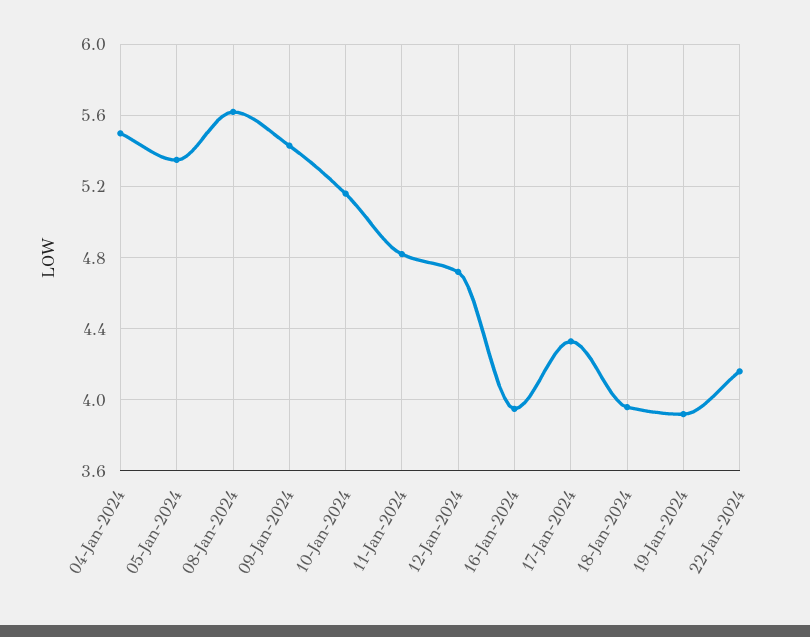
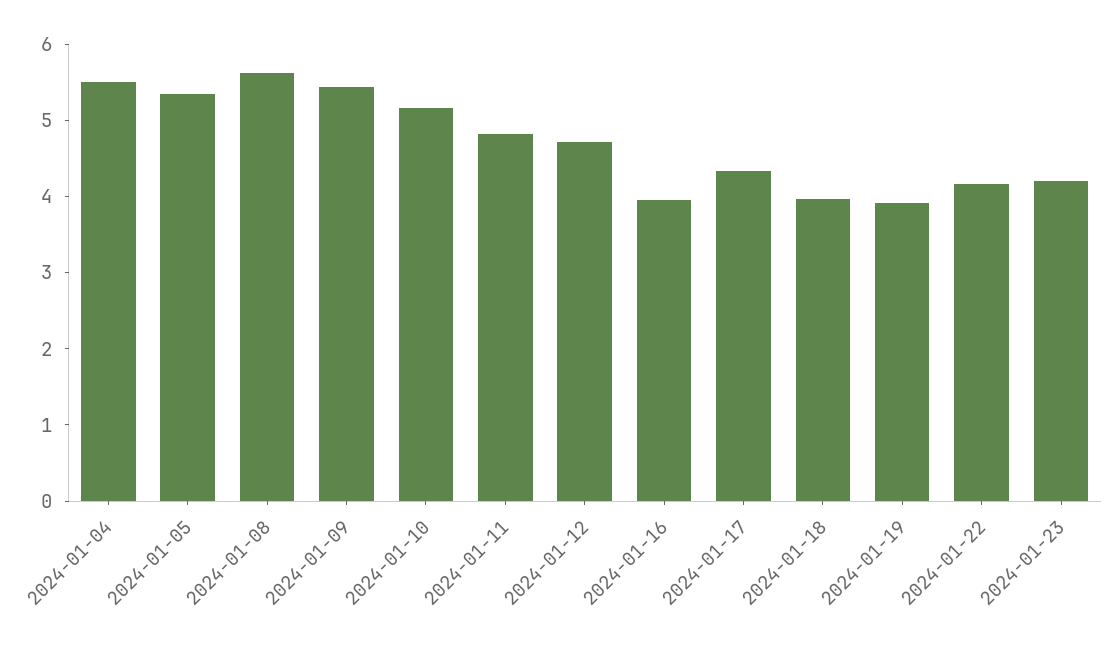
2024-01-23: none -> 4.2

